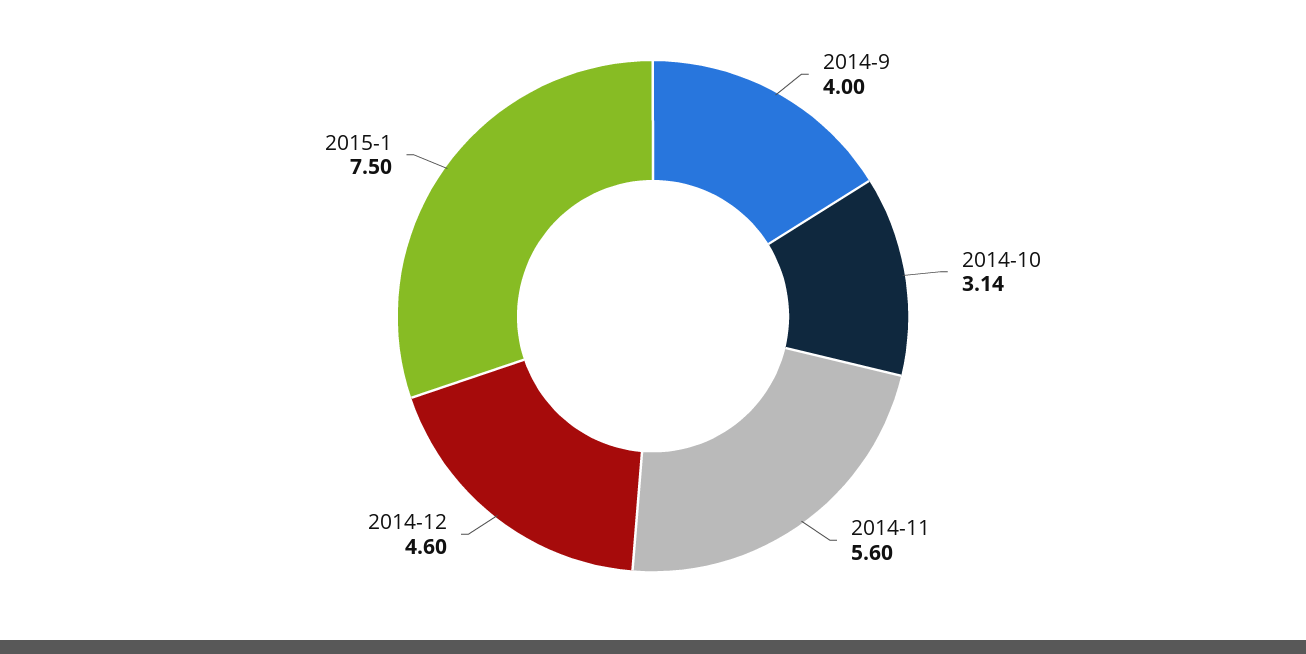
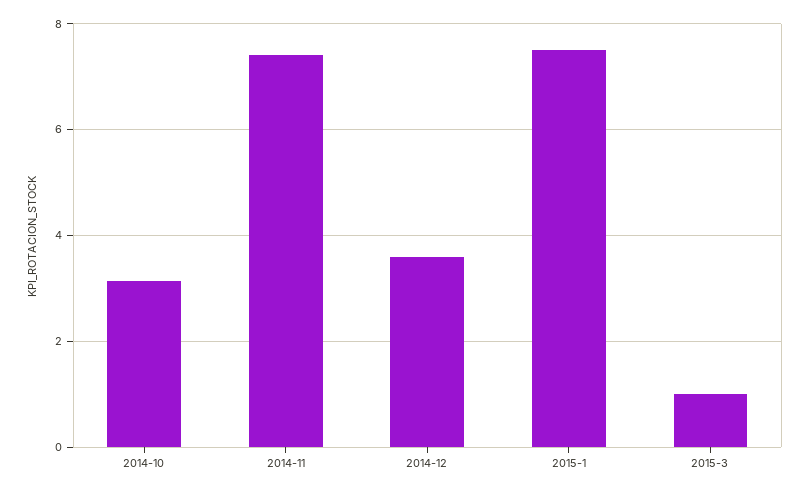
2014-9: 4 -> none
2014-11: 5.6 -> 7.4
2014-12: 4.6 -> 3.6
2015-3: none -> 1

